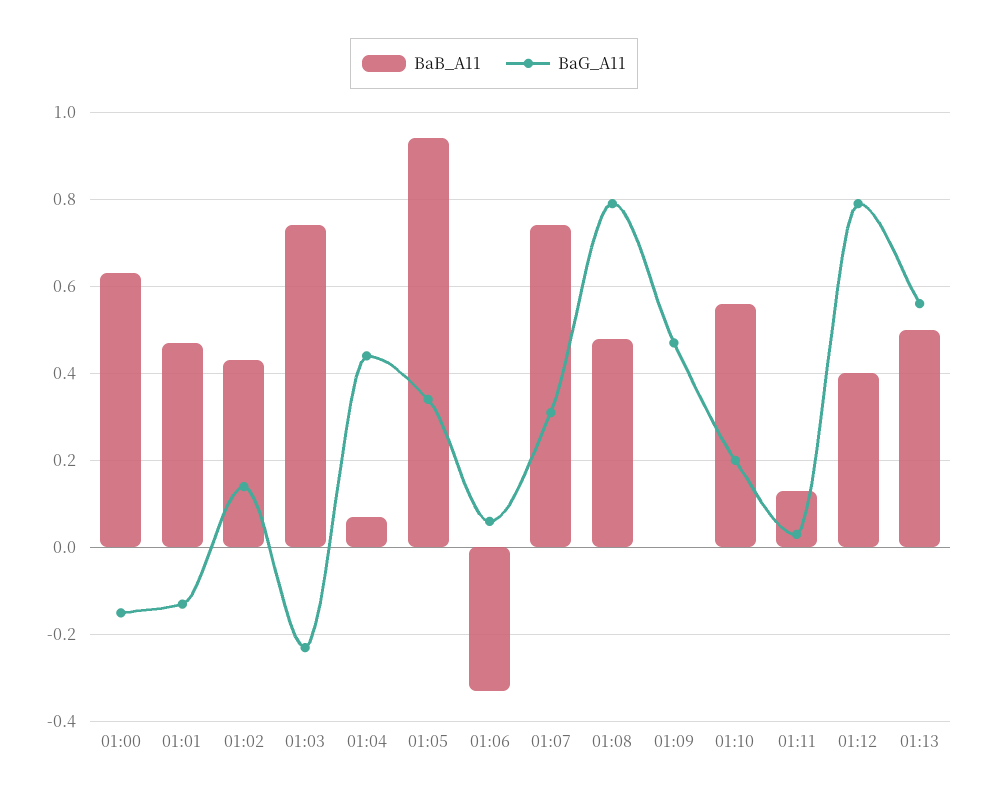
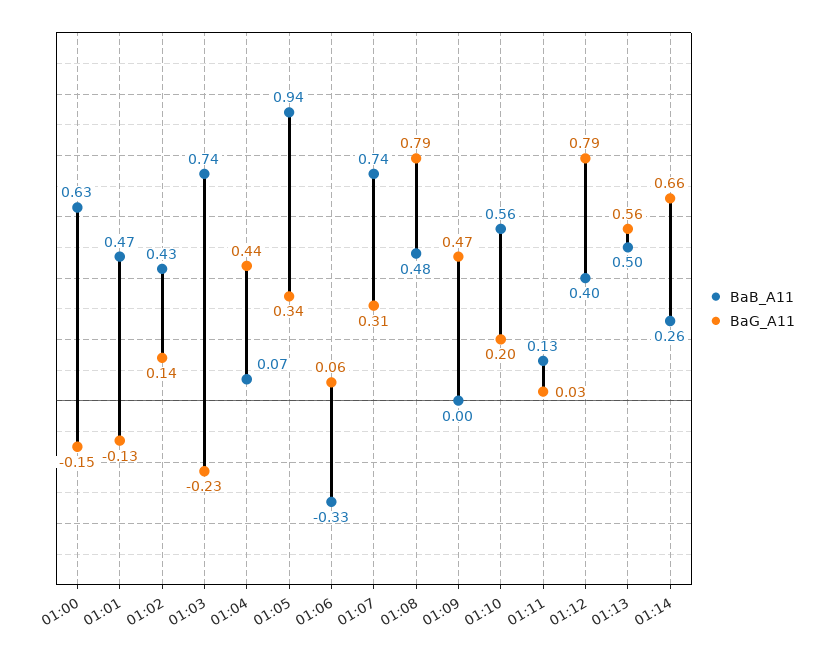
BaB_A11, 01:14: none -> 0.26
BaG_A11, 01:14: none -> 0.66

